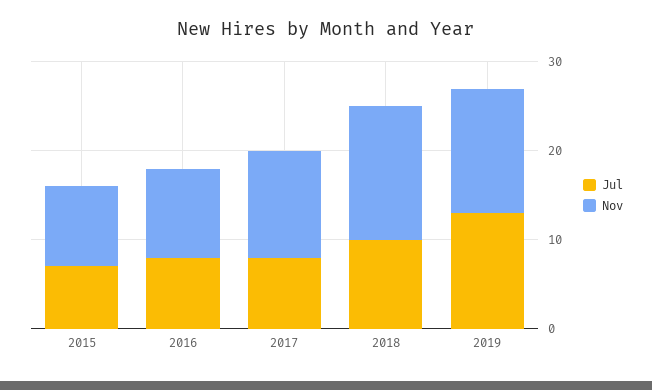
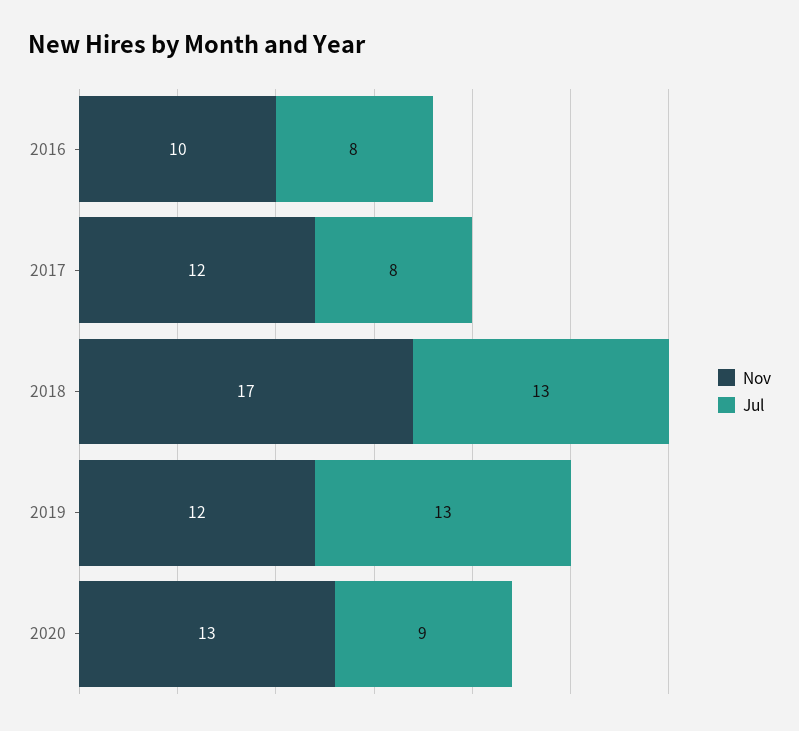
Jul, 2015: 7 -> none
Nov, 2015: 9 -> none
Jul, 2018: 10 -> 13
Nov, 2018: 15 -> 17
Nov, 2019: 14 -> 12
Nov, 2020: none -> 13
Jul, 2020: none -> 9

